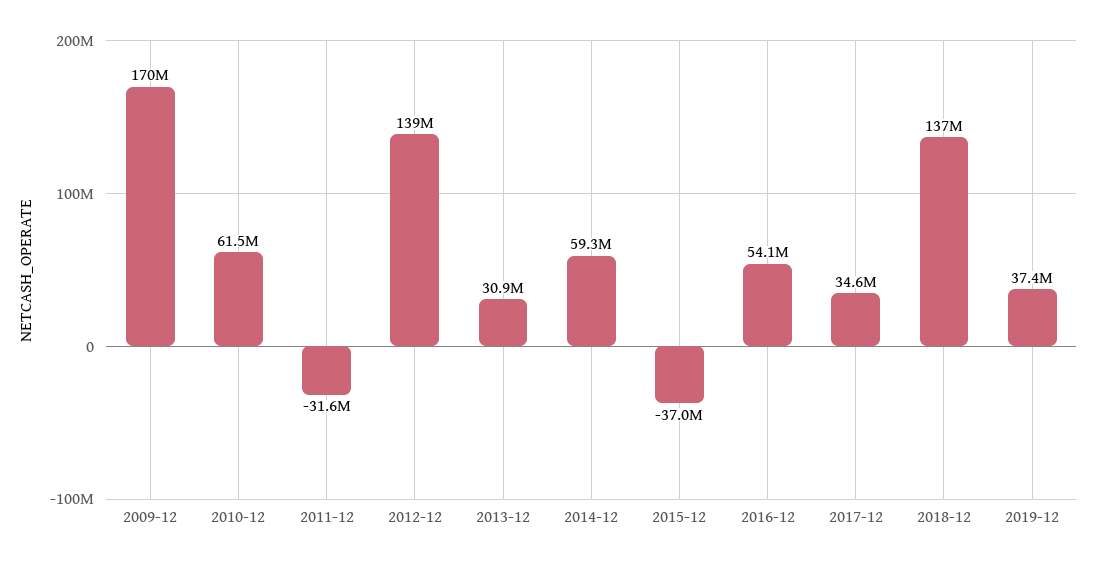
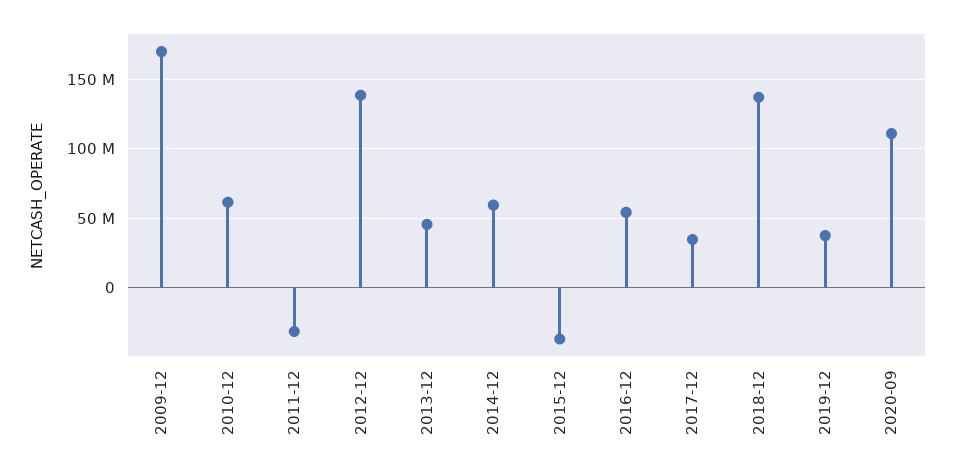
2013-12: 30900000 -> 45000000
2020-09: none -> 110000000

